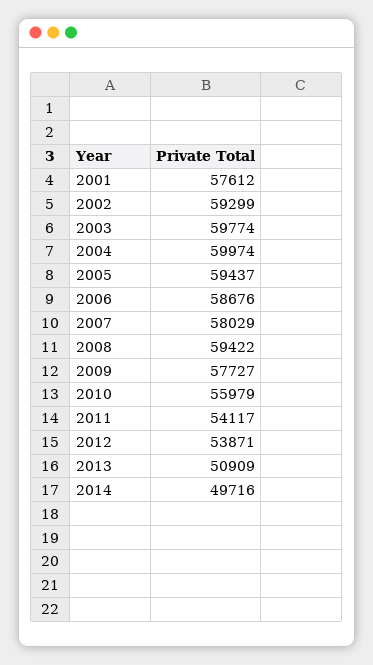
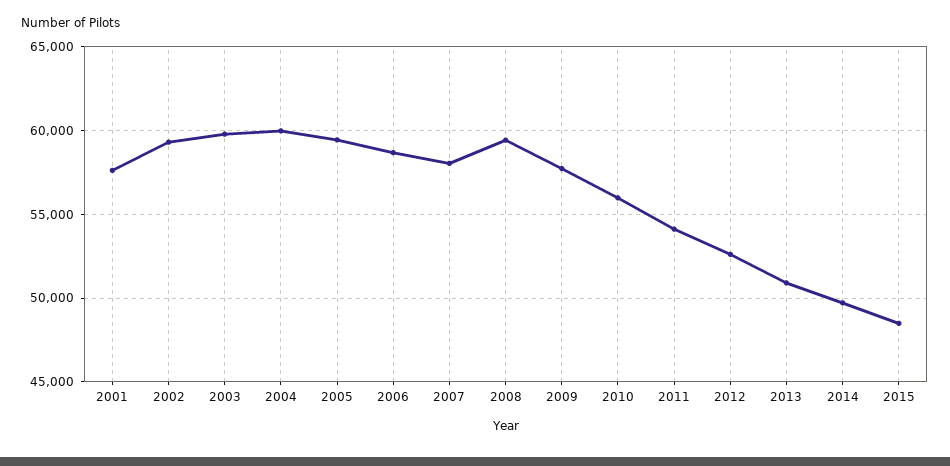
2012: 53871 -> 52500
2015: none -> 48500

